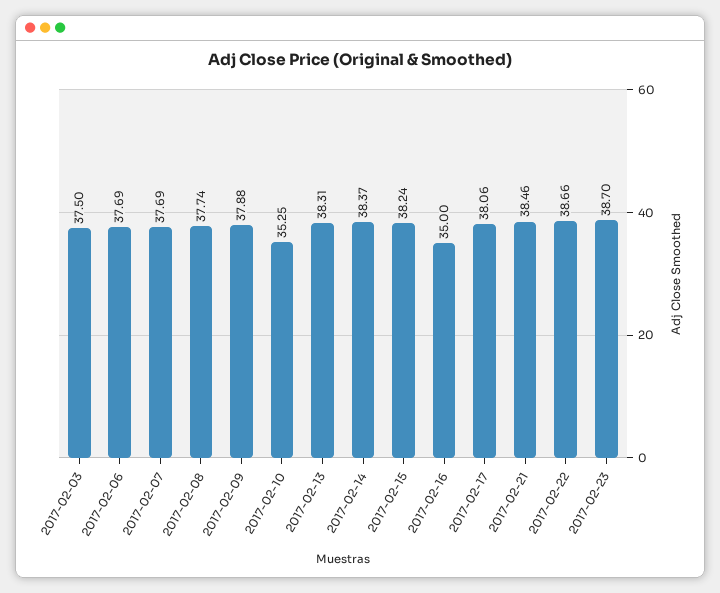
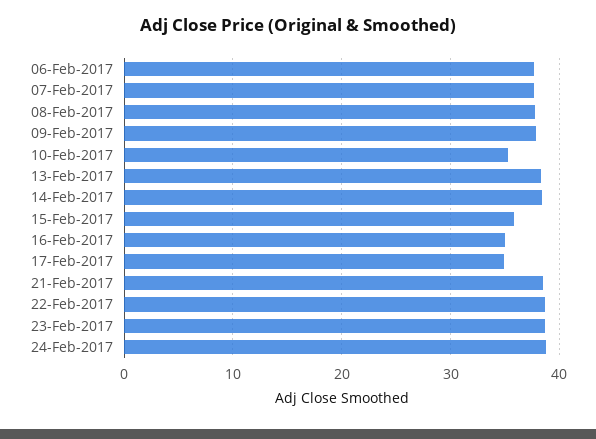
2017-02-03: 37.5 -> none
2017-02-15: 38.24 -> 36
2017-02-17: 38.06 -> 35
24-Feb-2017: none -> 39

